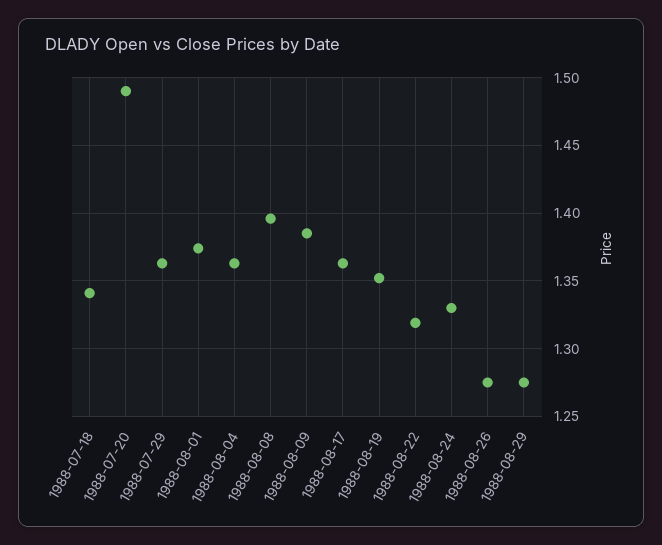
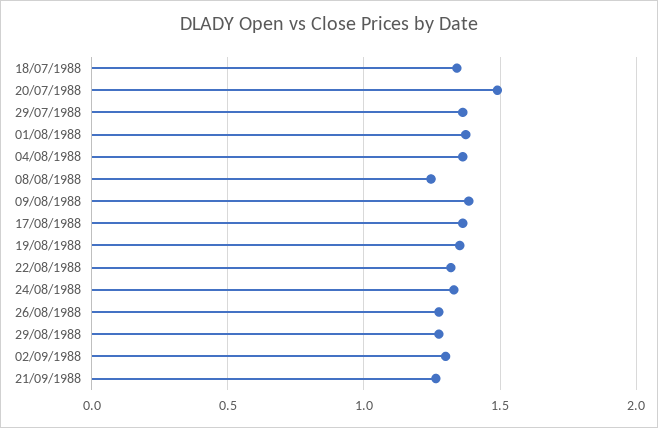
1988-08-08: 1.395 -> 1.25
02/09/1988: none -> 1.3
21/09/1988: none -> 1.25

